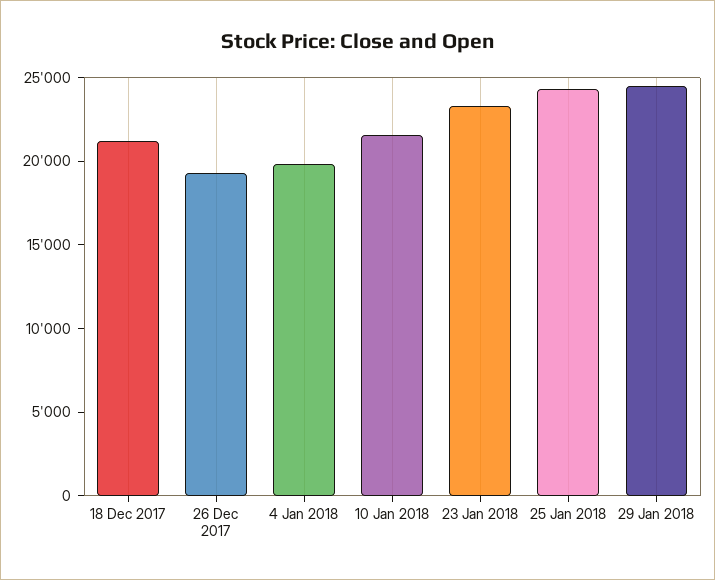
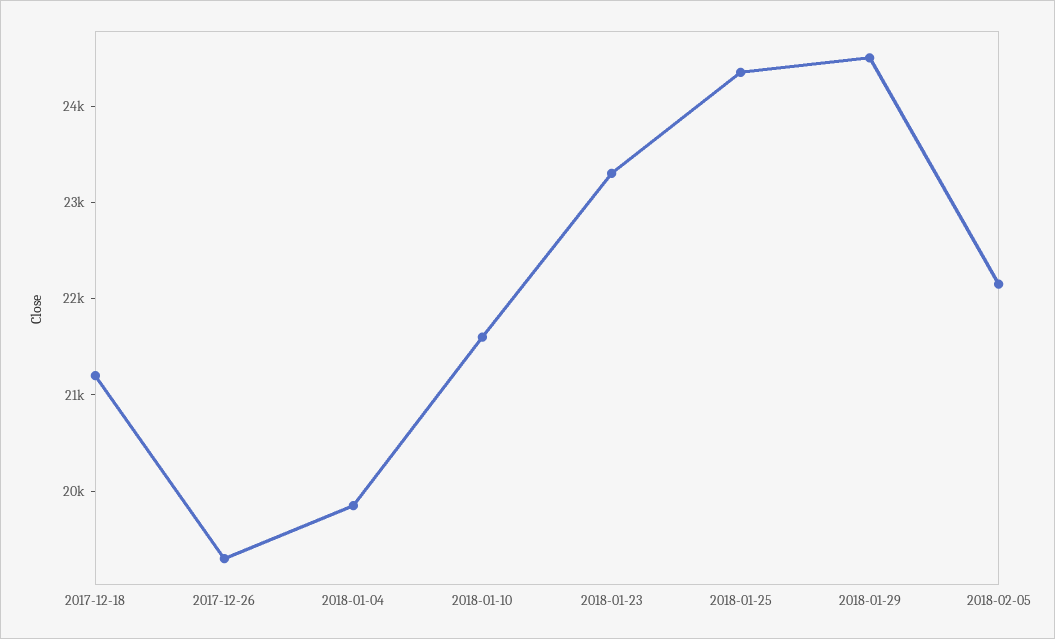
2018-02-05: none -> 22200

